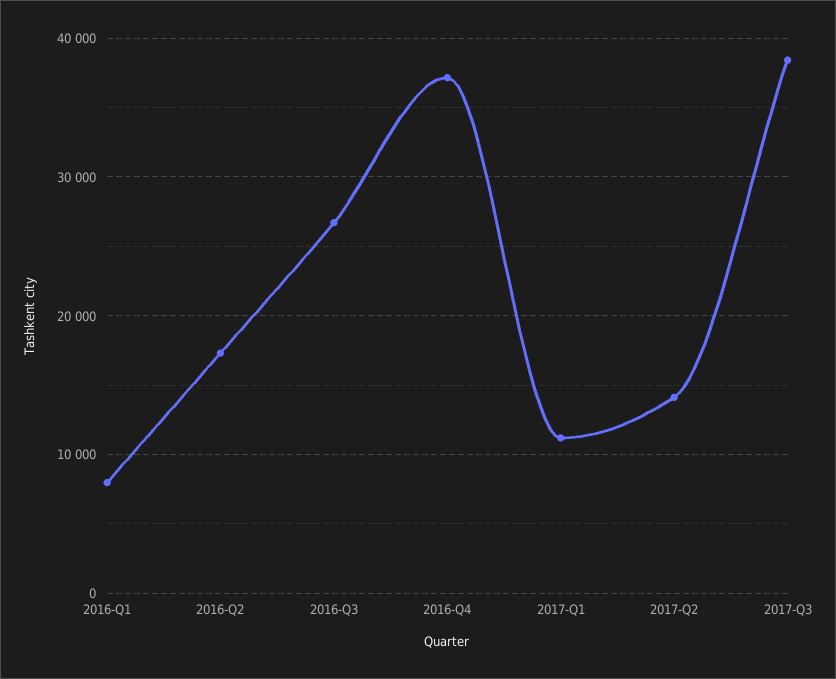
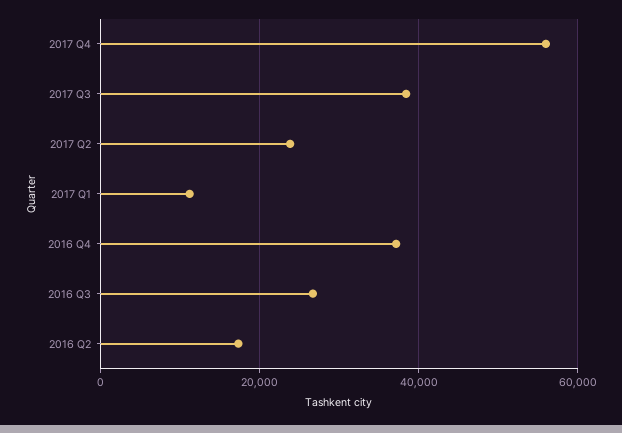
2016-Q1: 8000 -> none
2017-Q2: 14000 -> 24000
2017 Q4: none -> 56000

